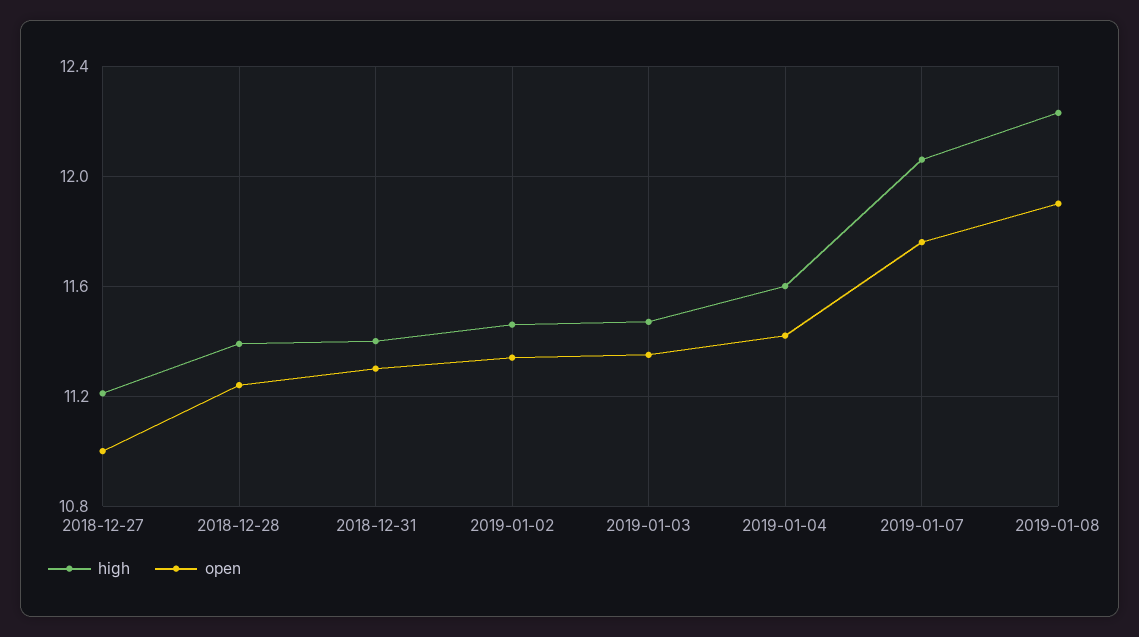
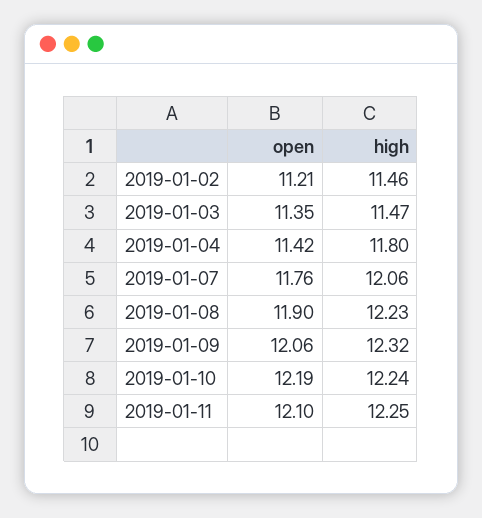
high, 2018-12-27: 11.2 -> none
open, 2018-12-27: 11 -> none
high, 2018-12-28: 11.4 -> none
open, 2018-12-28: 11.25 -> none
high, 2018-12-31: 11.4 -> none
open, 2018-12-31: 11.3 -> none
open, 2019-01-02: 11.35 -> 11.21
high, 2019-01-04: 11.6 -> 11.8
open, 2019-01-09: none -> 12.06
high, 2019-01-09: none -> 12.32
open, 2019-01-10: none -> 12.19
high, 2019-01-10: none -> 12.24
open, 2019-01-11: none -> 12.1
high, 2019-01-11: none -> 12.25

